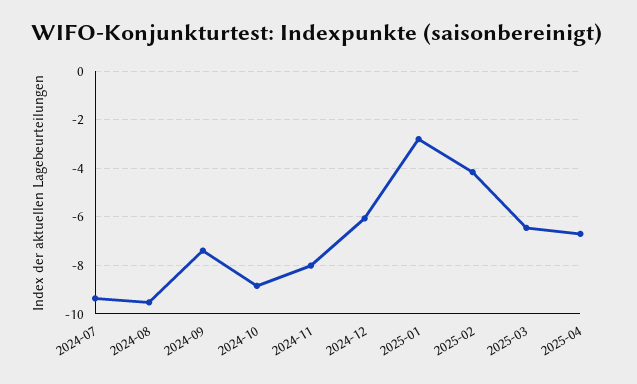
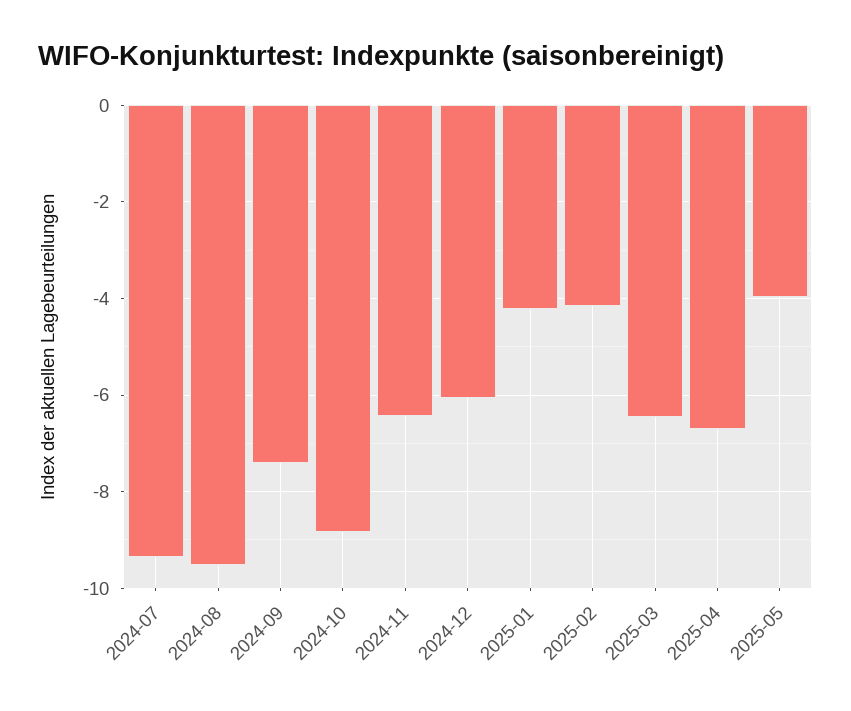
2024-11: -8 -> -6.4
2025-01: -2.75 -> -4.2
2025-05: none -> -4

